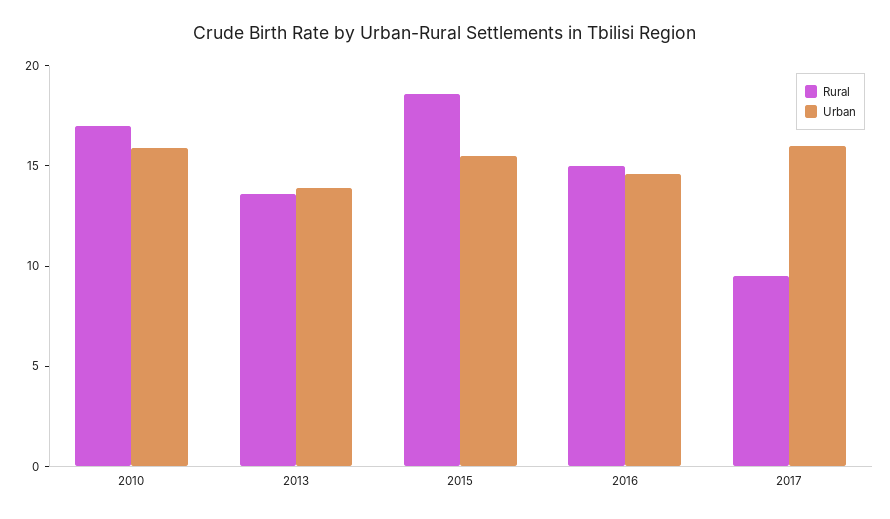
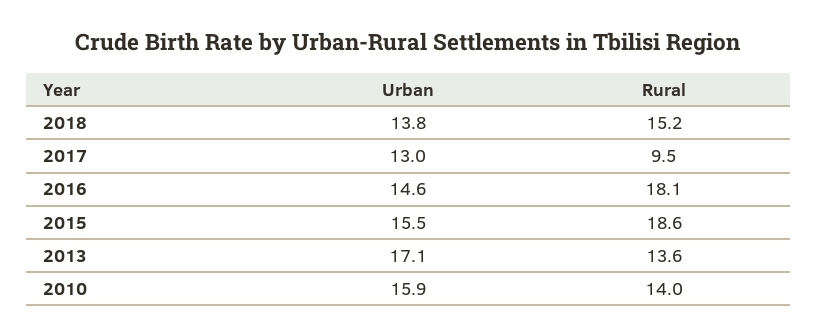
Rural, 2010: 17 -> 14
Urban, 2013: 14 -> 17.1
Rural, 2016: 15 -> 18.1
Urban, 2017: 16 -> 13
Urban, 2018: none -> 13.8
Rural, 2018: none -> 15.2

